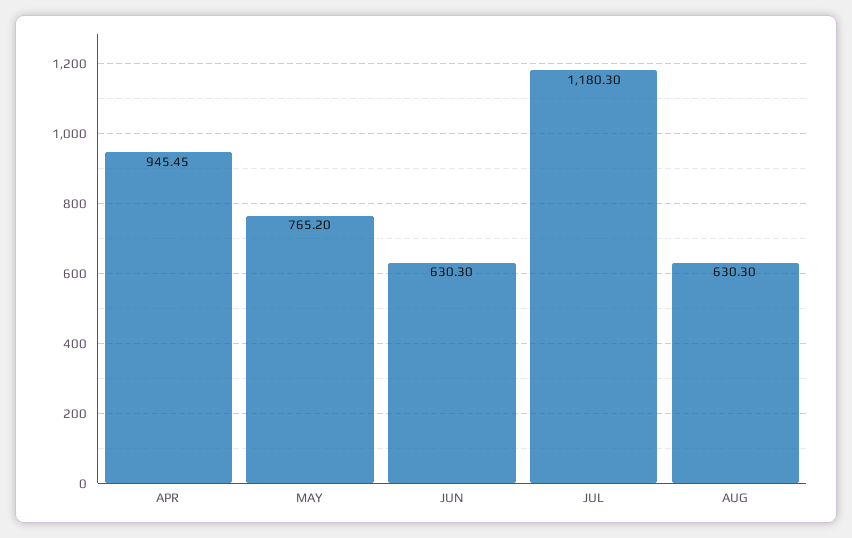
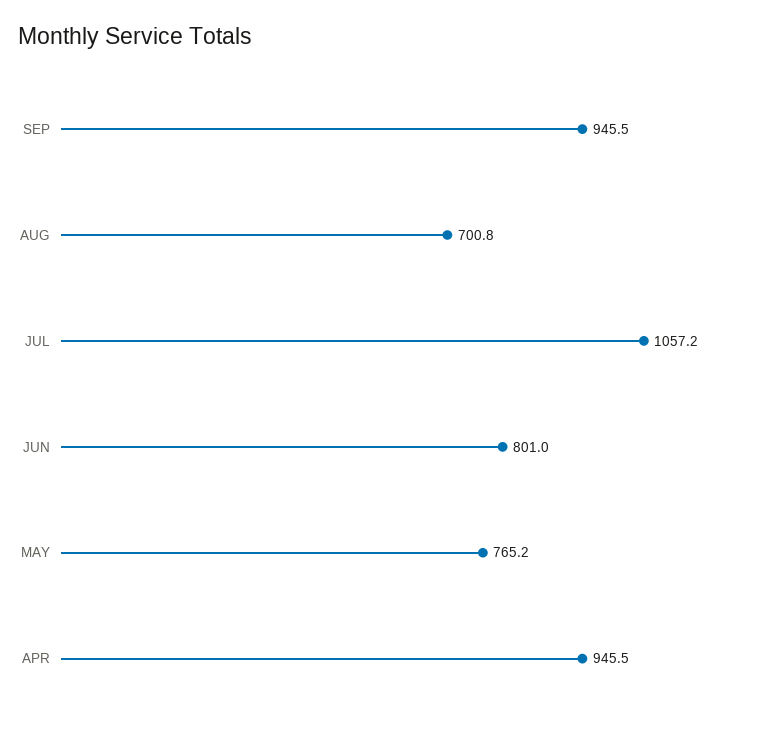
JUN: 630.3 -> 801
JUL: 1180.3 -> 1057.2
AUG: 630.3 -> 700.8
SEP: none -> 945.5

